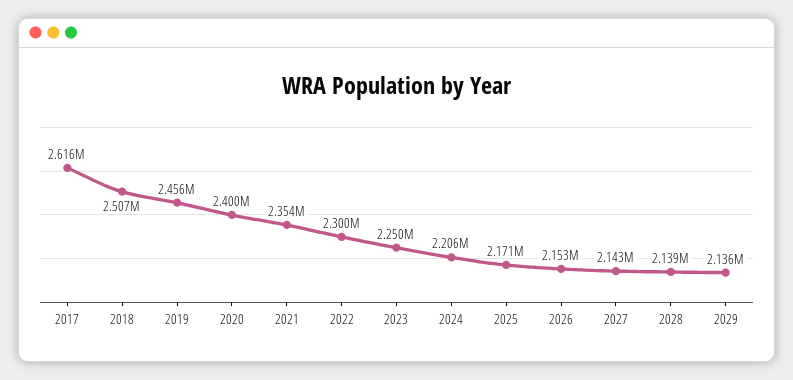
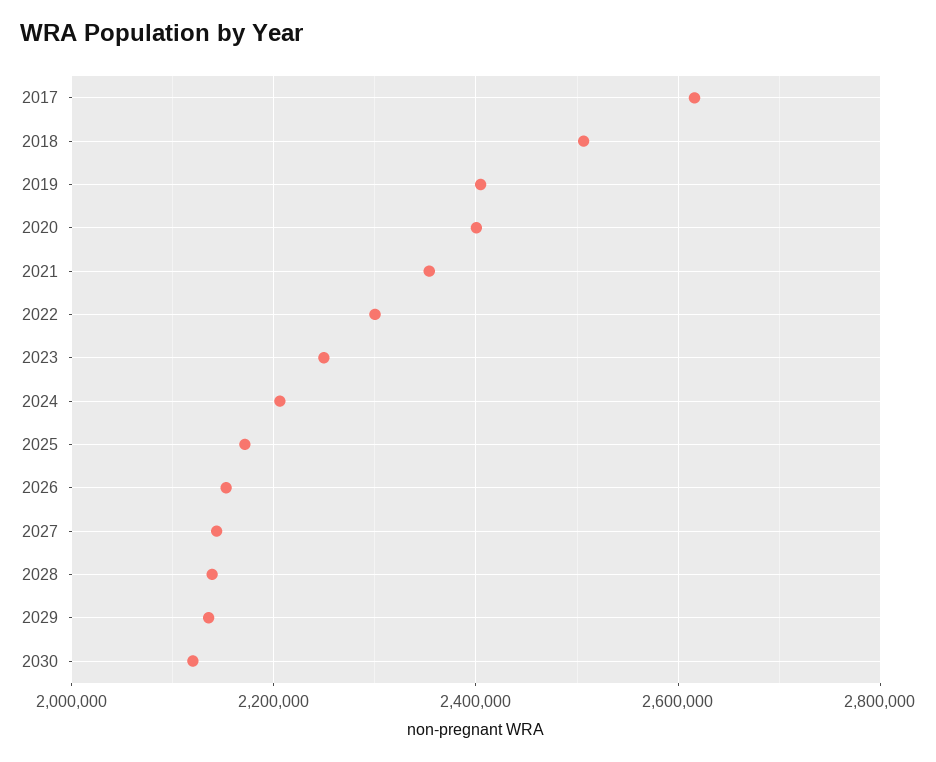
2019: 2456000 -> 2400000
2030: none -> 2120000

